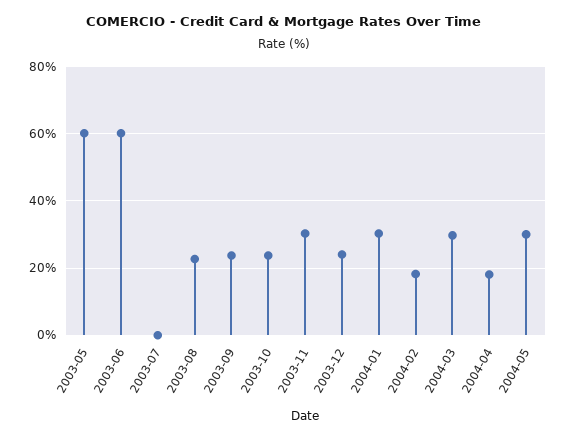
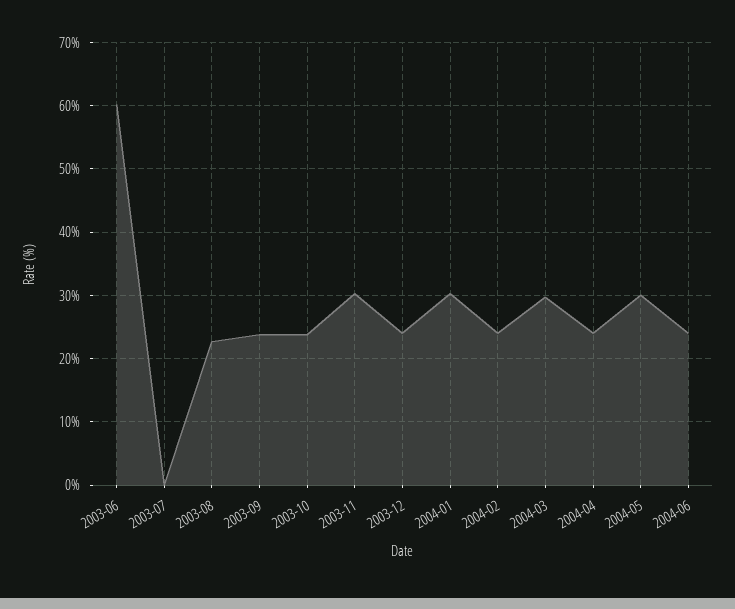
2003-05: 60 -> none
2004-02: 18 -> 24
2004-04: 18 -> 24
2004-06: none -> 24

